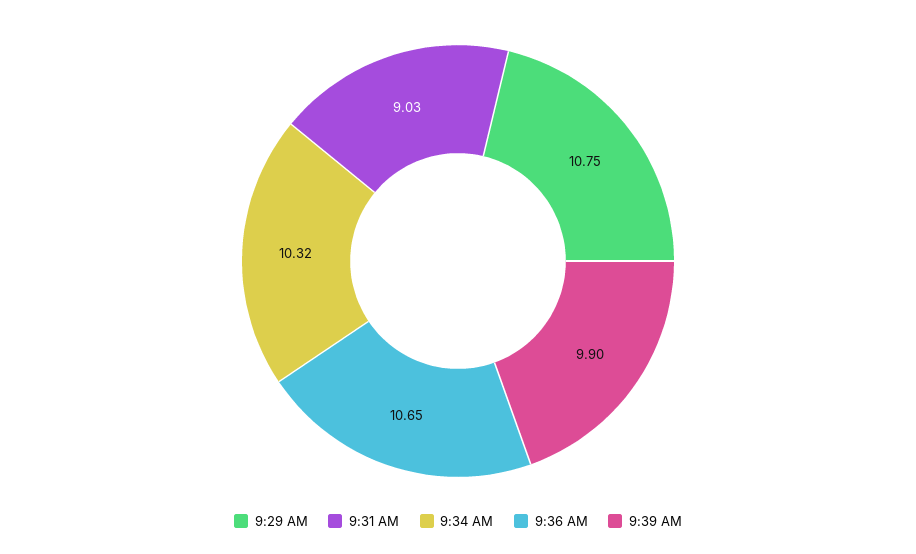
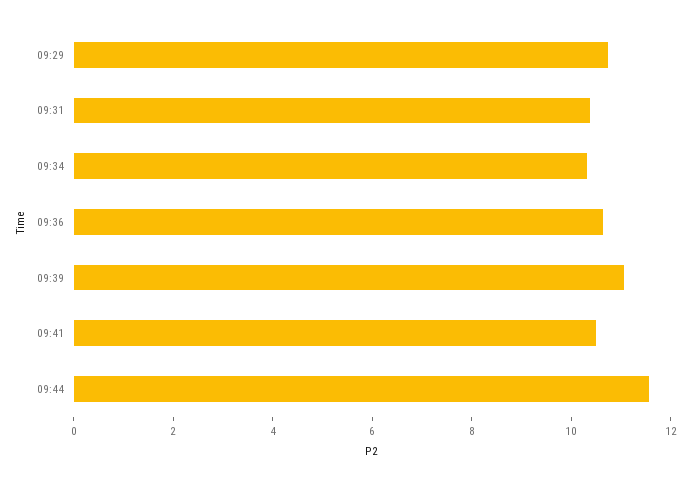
9:31 AM: 9.03 -> 10.5
9:39 AM: 9.9 -> 11
09:41: none -> 10.5
09:44: none -> 11.5

